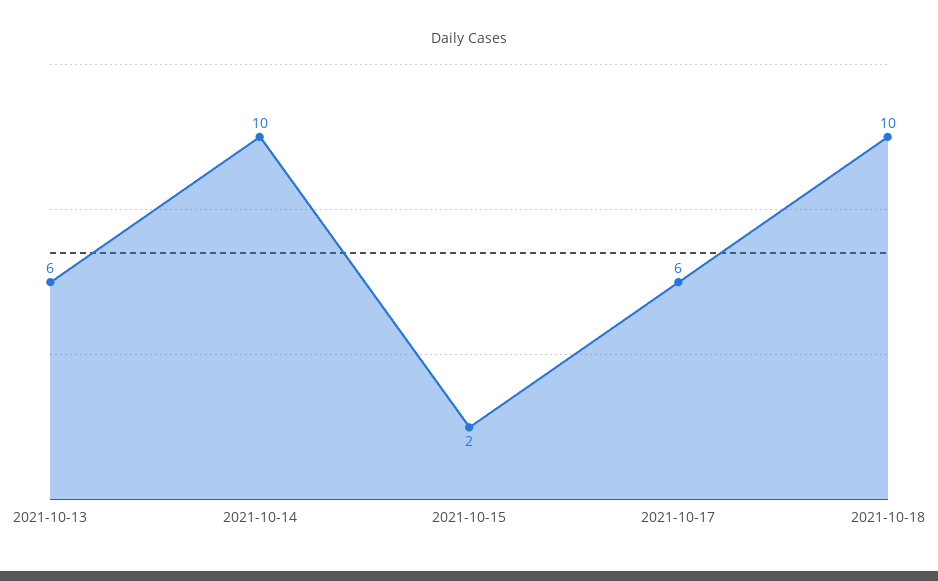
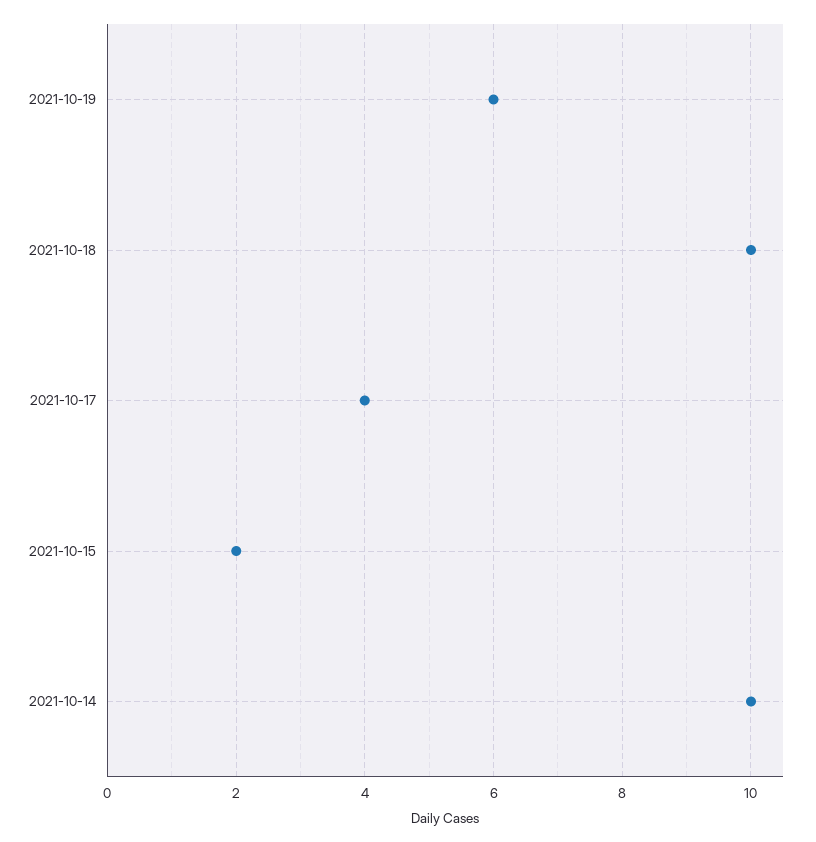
2021-10-13: 6 -> none
2021-10-17: 6 -> 4
2021-10-19: none -> 6

